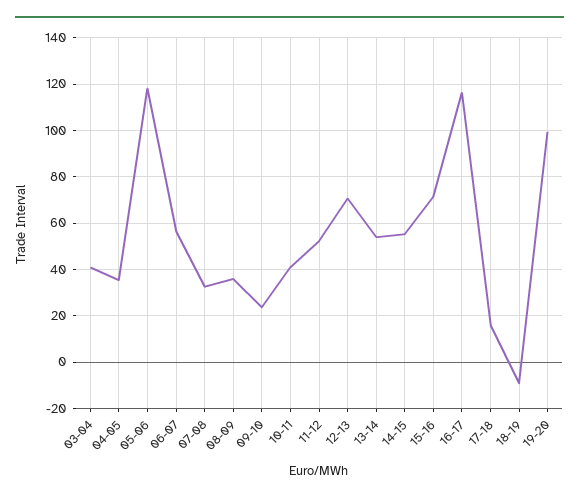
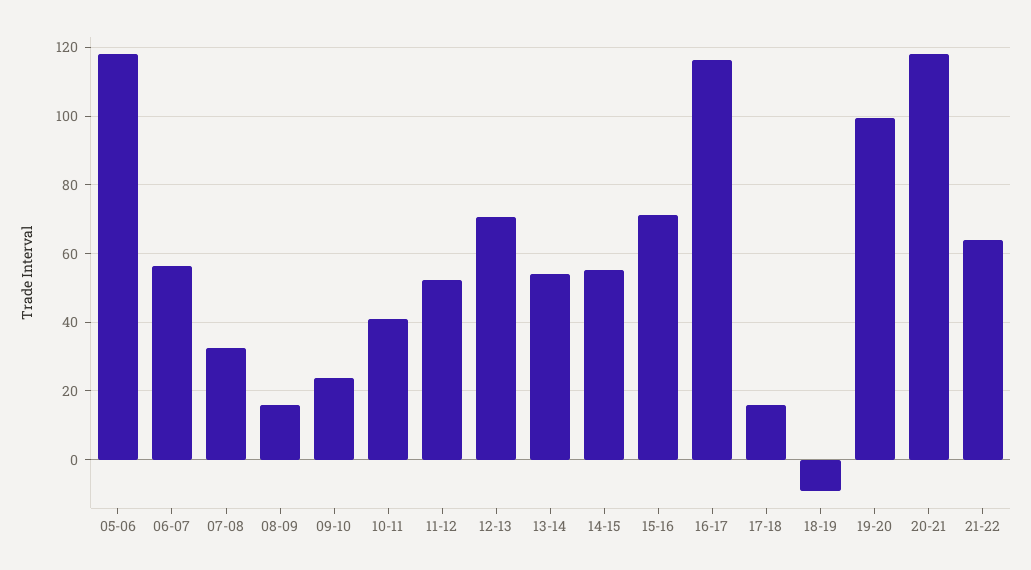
03-04: 40 -> none
04-05: 35 -> none
08-09: 35 -> 16
20-21: none -> 118
21-22: none -> 64

